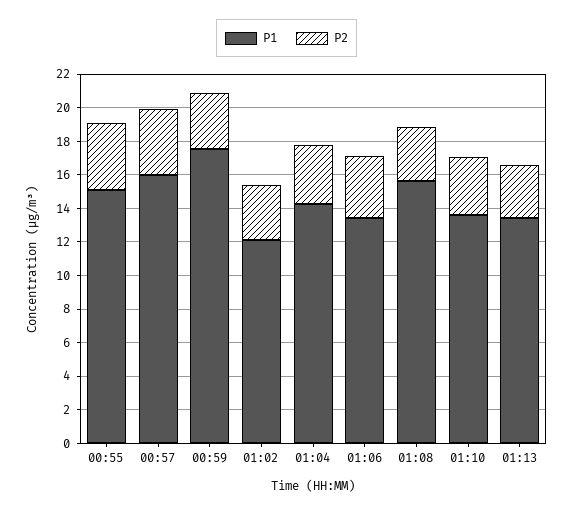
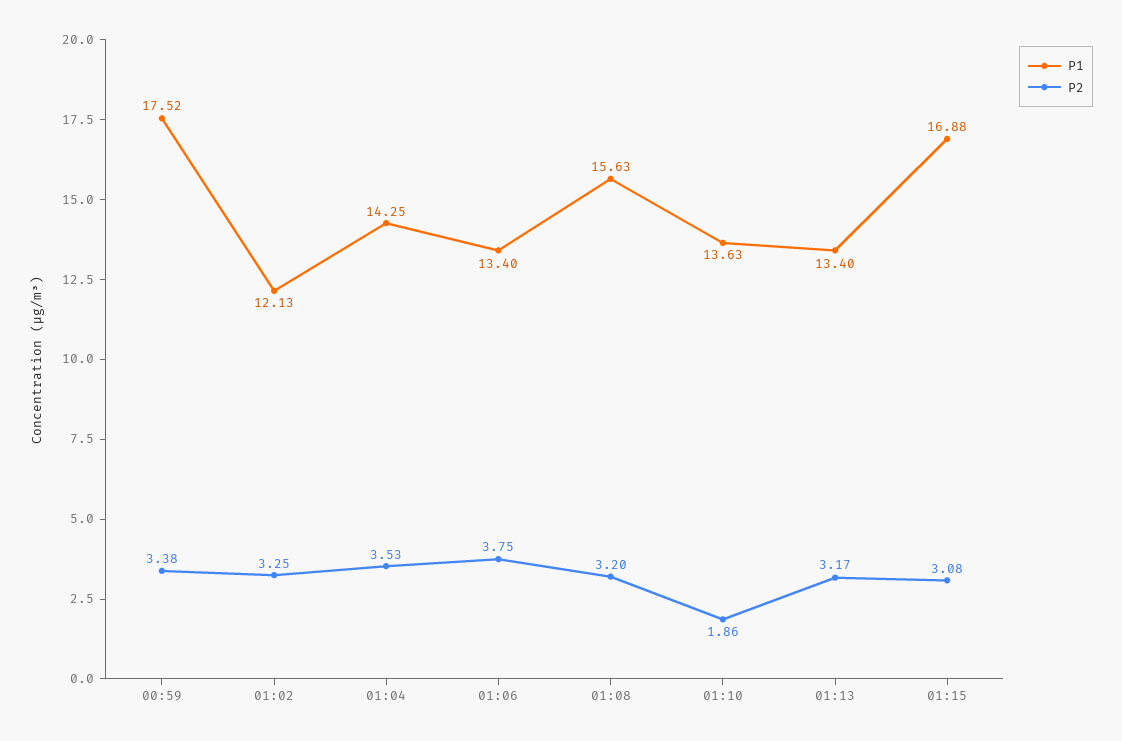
P1, 00:55: 15 -> none
P2, 00:55: 4 -> none
P1, 00:57: 16 -> none
P2, 00:57: 4 -> none
P2, 01:10: 3.5 -> 1.86
P1, 01:15: none -> 16.88
P2, 01:15: none -> 3.08

